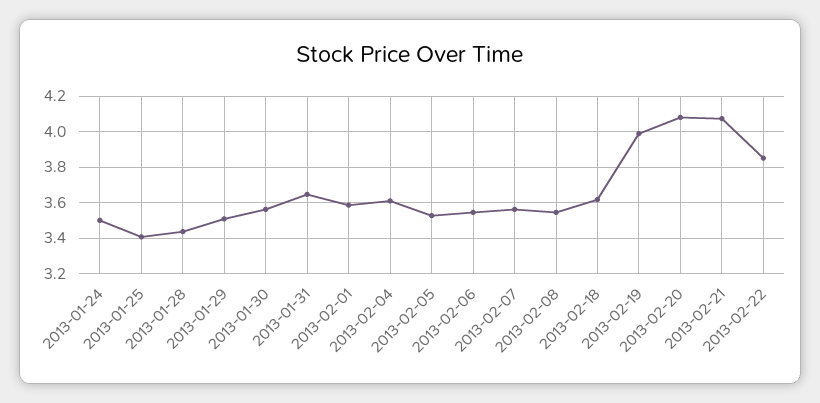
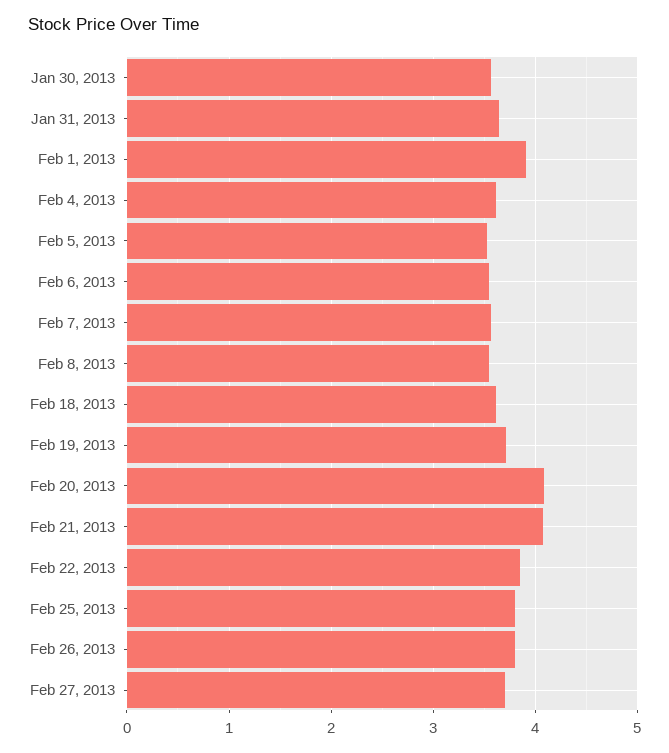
2013-01-24: 3.5 -> none
2013-01-25: 3.4 -> none
2013-01-28: 3.45 -> none
2013-01-29: 3.5 -> none
2013-02-01: 3.6 -> 3.9
2013-02-19: 4 -> 3.7
Feb 25, 2013: none -> 3.8
Feb 26, 2013: none -> 3.8
Feb 27, 2013: none -> 3.7

